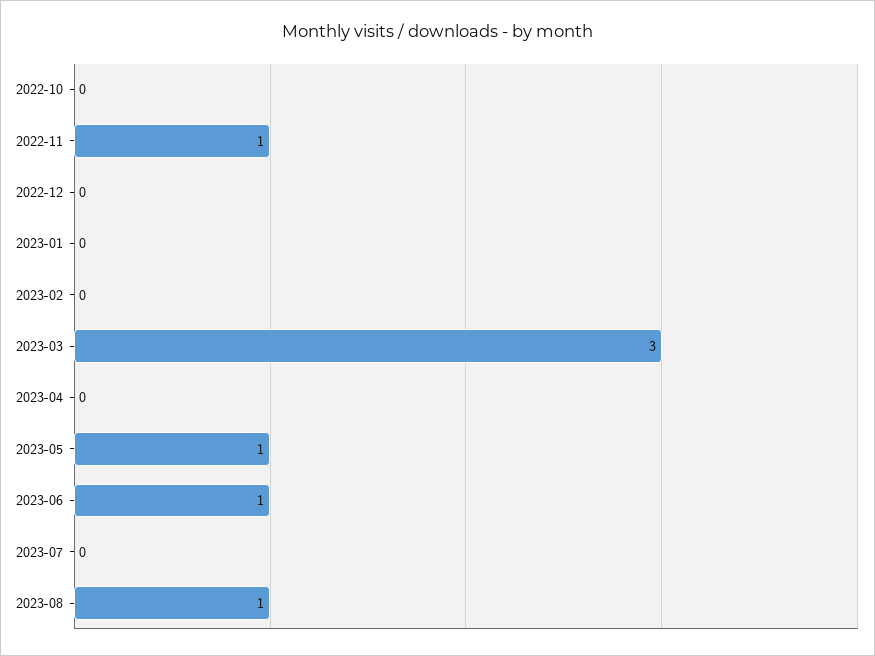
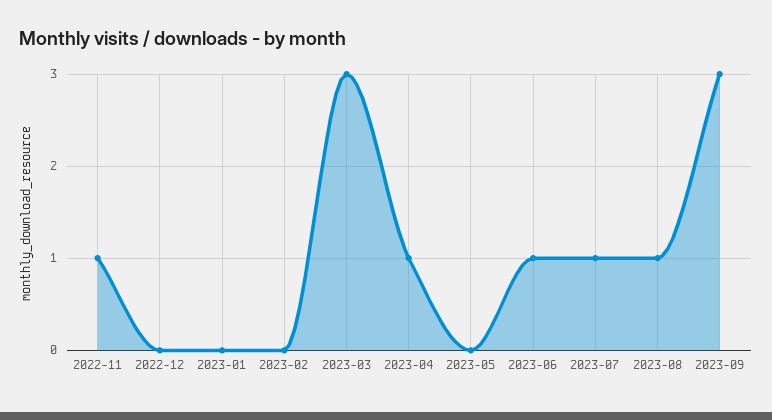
2022-10: 0 -> none
2023-04: 0 -> 1
2023-05: 1 -> 0
2023-07: 0 -> 1
2023-09: none -> 3

